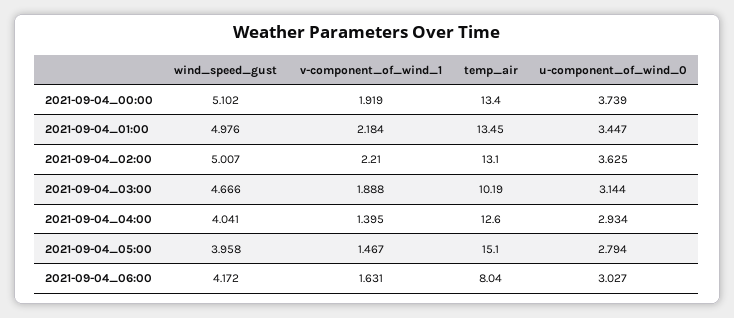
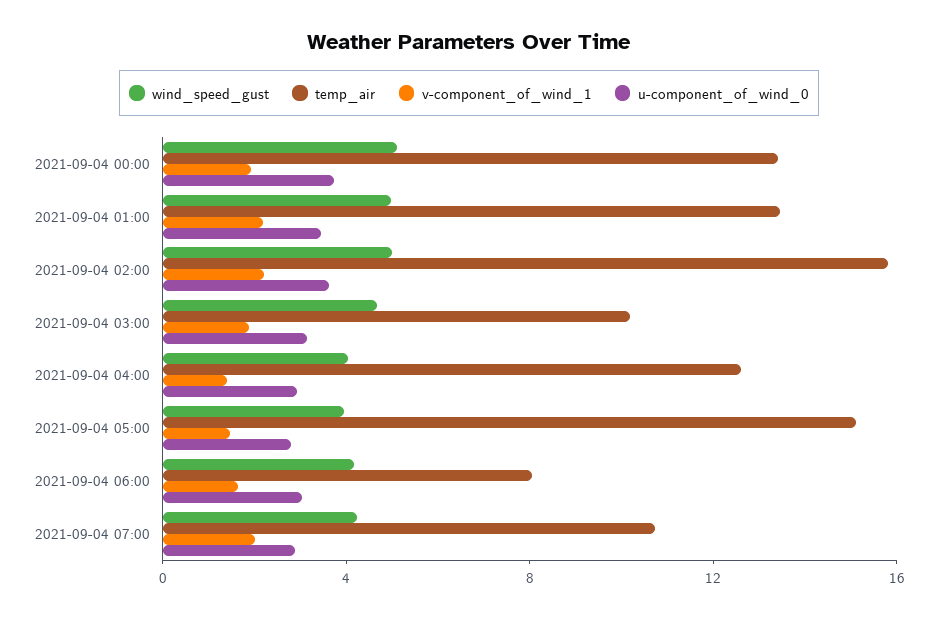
temp_air, 2021-09-04_02:00: 13.1 -> 16
wind_speed_gust, 2021-09-04 07:00: none -> 4
temp_air, 2021-09-04 07:00: none -> 11
v-component_of_wind_1, 2021-09-04 07:00: none -> 2
u-component_of_wind_0, 2021-09-04 07:00: none -> 3

